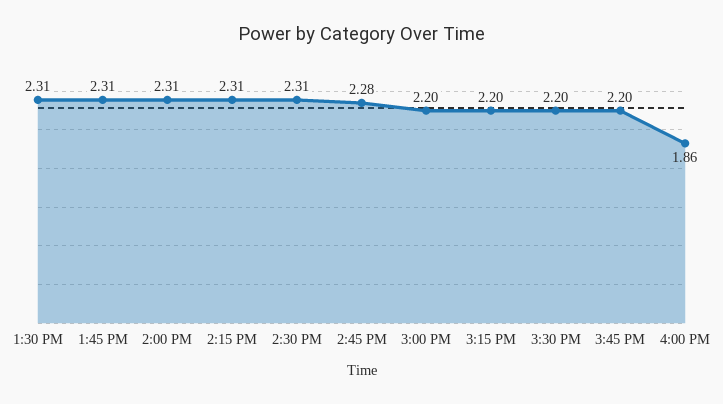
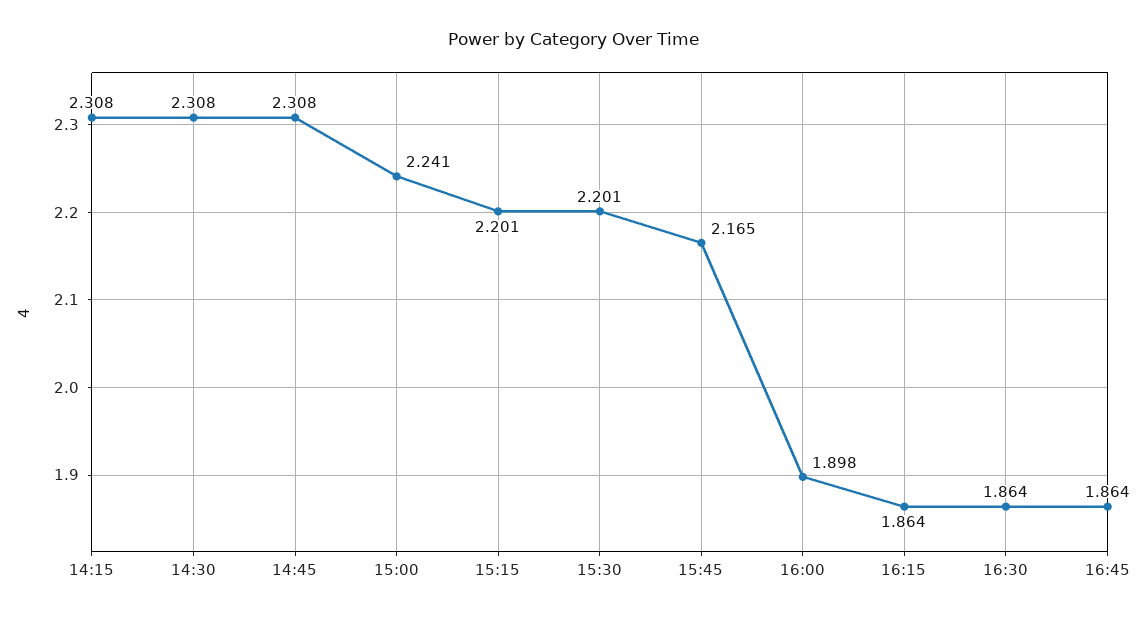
1:30 PM: 2.31 -> none
1:45 PM: 2.31 -> none
2:00 PM: 2.31 -> none
2:45 PM: 2.28 -> 2.308
3:00 PM: 2.2 -> 2.241
3:45 PM: 2.2 -> 2.165
4:00 PM: 1.86 -> 1.898
16:15: none -> 1.864
16:30: none -> 1.864
16:45: none -> 1.864

